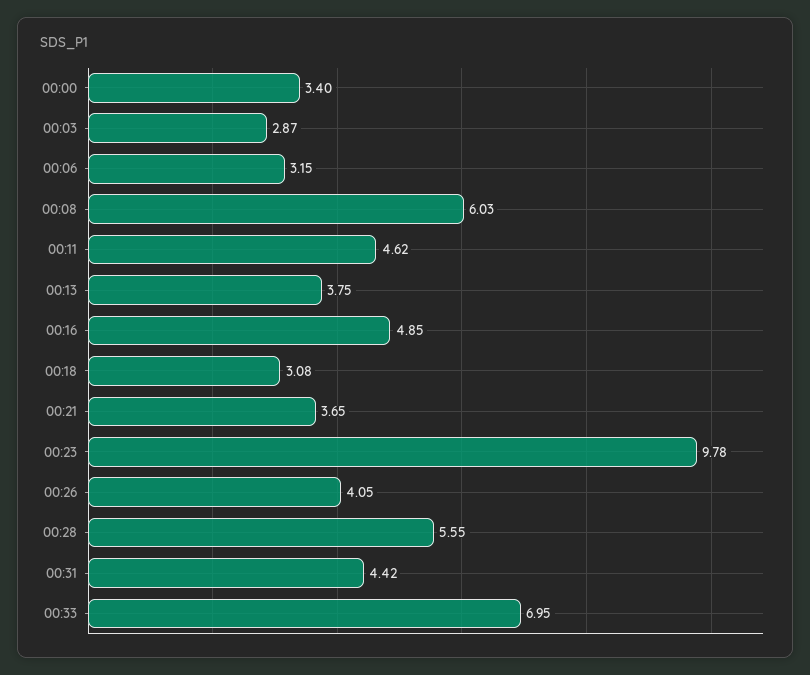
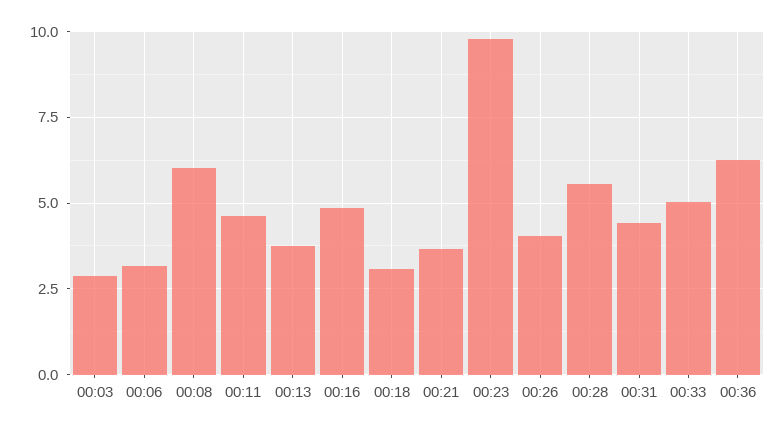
00:00: 3.4 -> none
00:33: 6.95 -> 5
00:36: none -> 6.25

